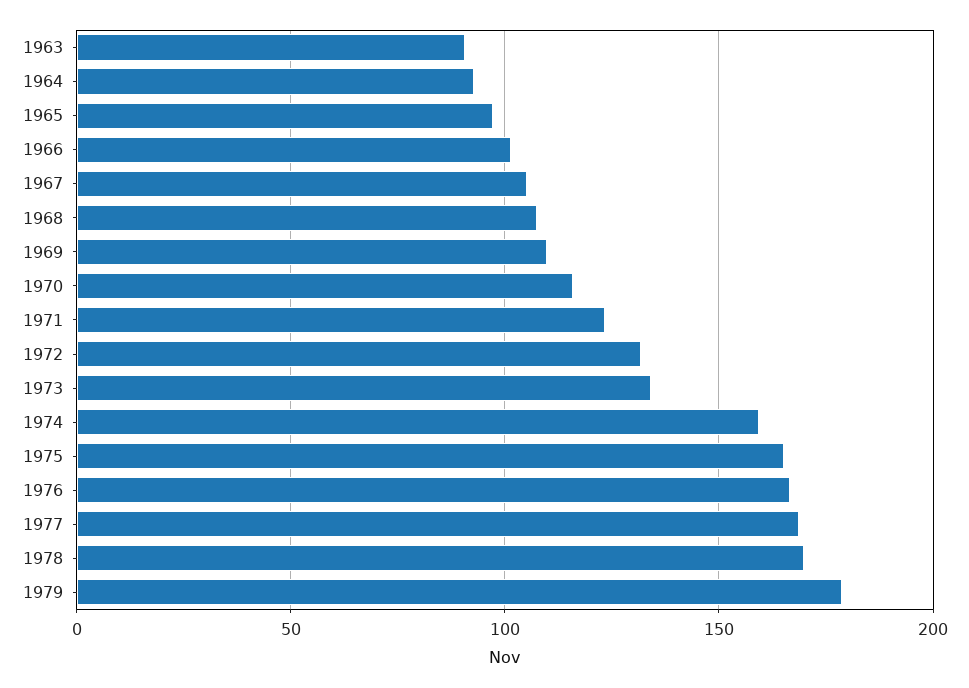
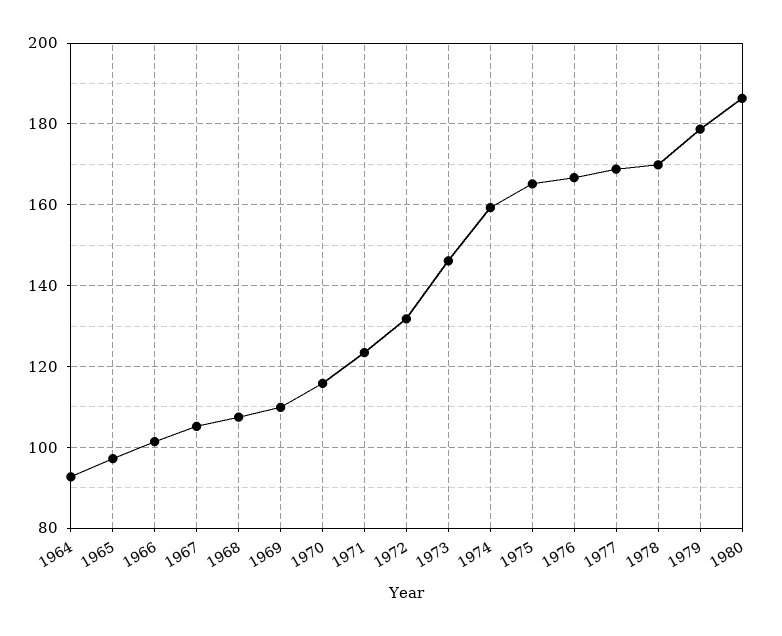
1963: 90 -> none
1973: 135 -> 146
1980: none -> 186

